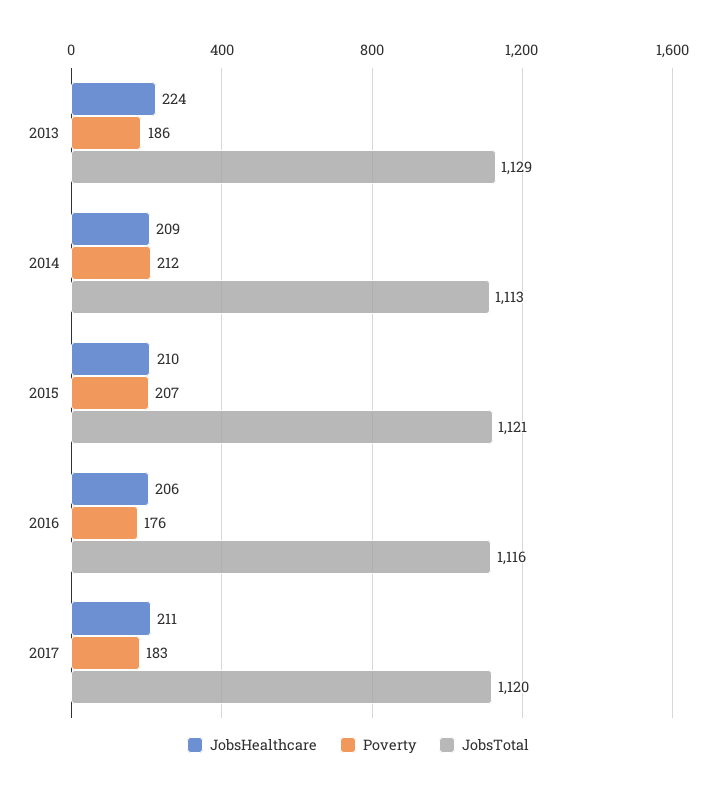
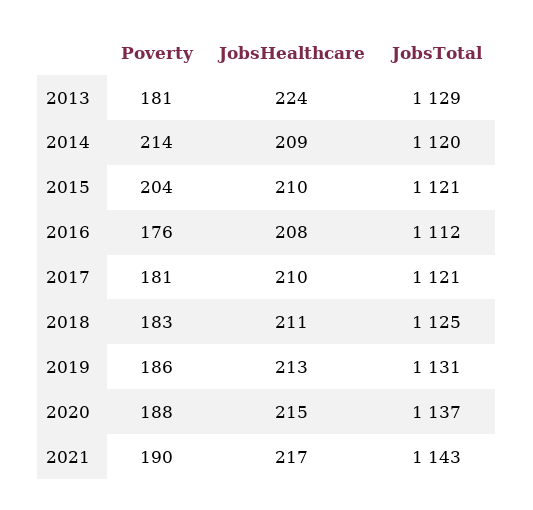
Poverty, 2013: 186 -> 181
Poverty, 2014: 212 -> 214
JobsTotal, 2014: 1113 -> 1120
Poverty, 2015: 207 -> 204
JobsHealthcare, 2016: 206 -> 208
JobsTotal, 2016: 1116 -> 1112
JobsHealthcare, 2017: 211 -> 210
Poverty, 2017: 183 -> 181
JobsTotal, 2017: 1120 -> 1121
Poverty, 2018: none -> 183
JobsHealthcare, 2018: none -> 211
JobsTotal, 2018: none -> 1125
Poverty, 2019: none -> 186
JobsHealthcare, 2019: none -> 213
JobsTotal, 2019: none -> 1131
Poverty, 2020: none -> 188
JobsHealthcare, 2020: none -> 215
JobsTotal, 2020: none -> 1137
Poverty, 2021: none -> 190
JobsHealthcare, 2021: none -> 217
JobsTotal, 2021: none -> 1143

